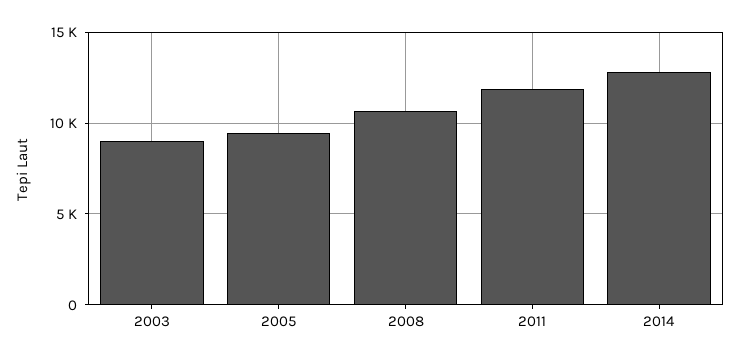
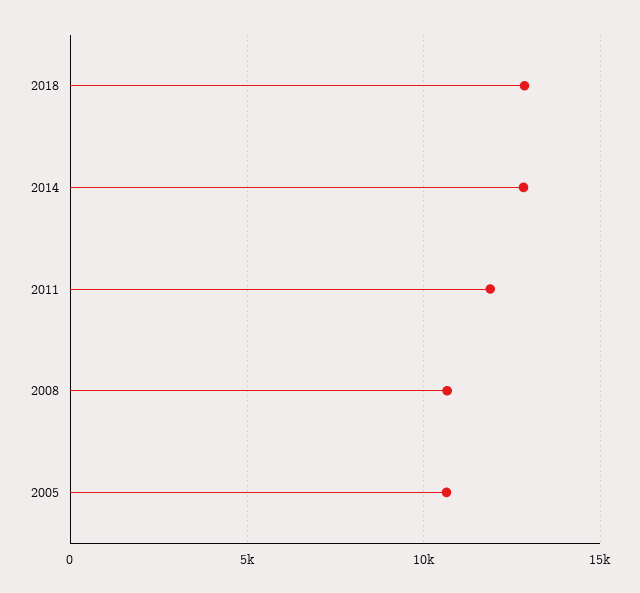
2003: 9000 -> none
2005: 9500 -> 10500
2018: none -> 13000

